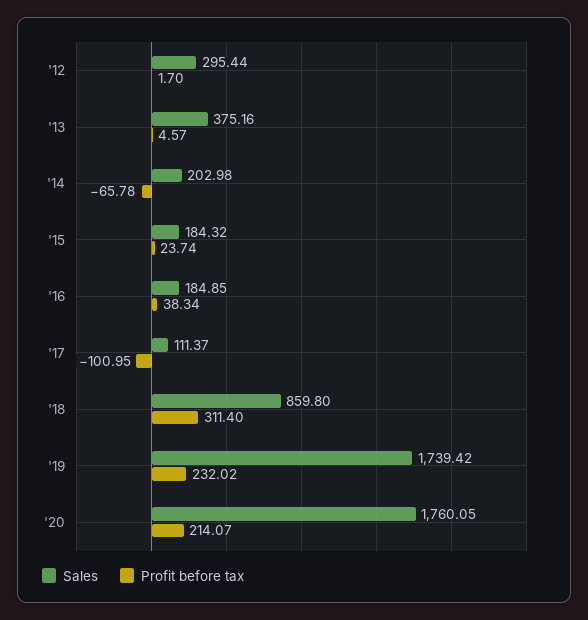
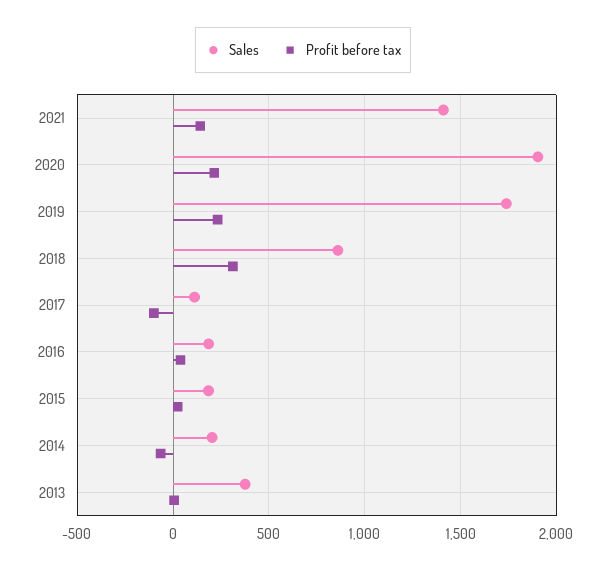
Sales, '12: 295.44 -> none
Profit before tax, '12: 1.7 -> none
Sales, '20: 1760.05 -> 1900
Sales, 2021: none -> 1400
Profit before tax, 2021: none -> 150

